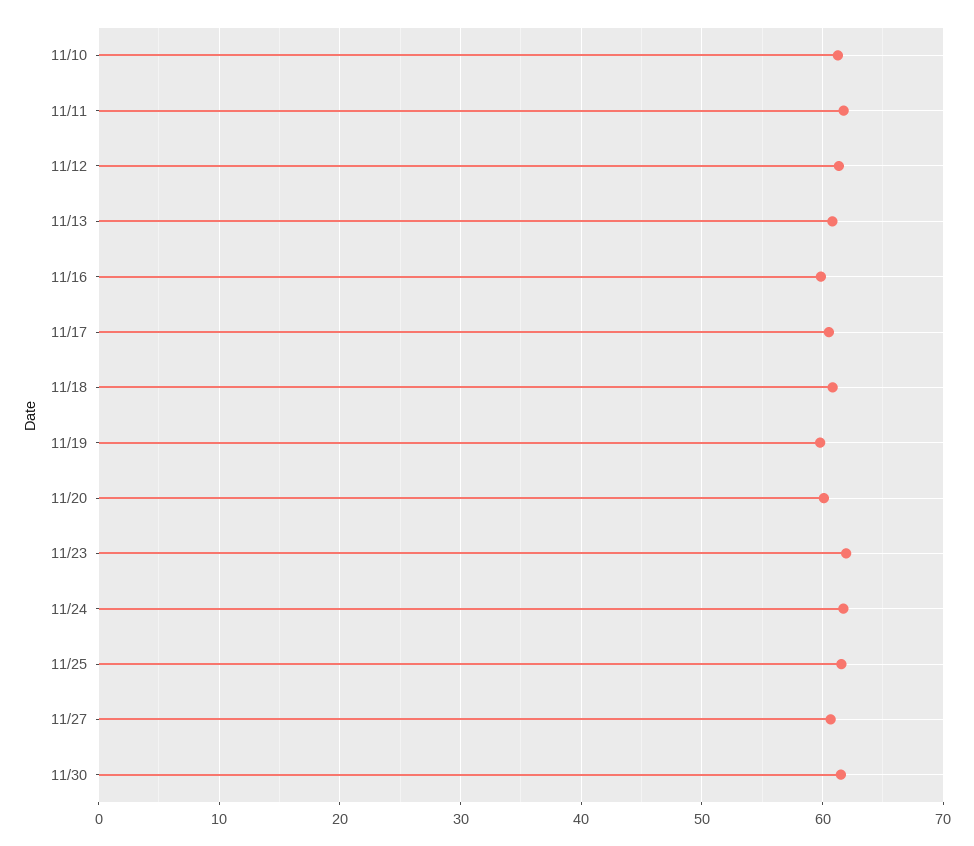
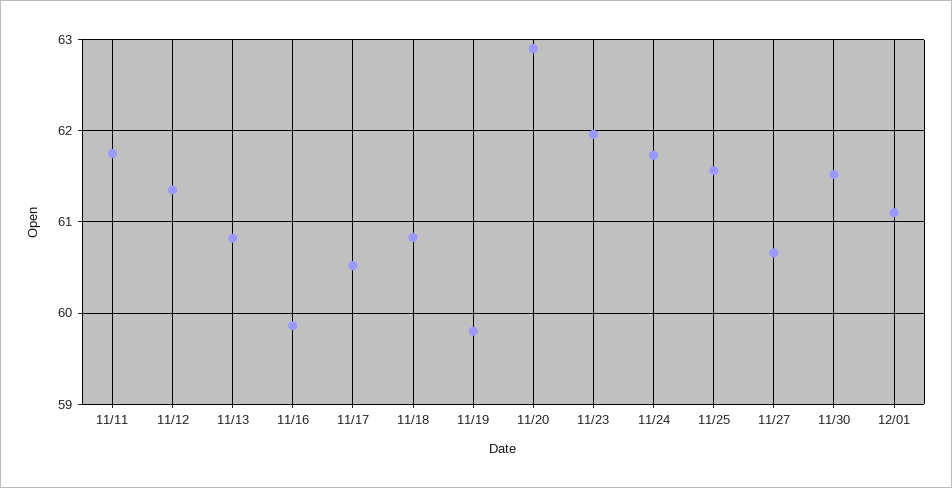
11/10: 61 -> none
11/20: 60 -> 62.9
12/01: none -> 61.1

